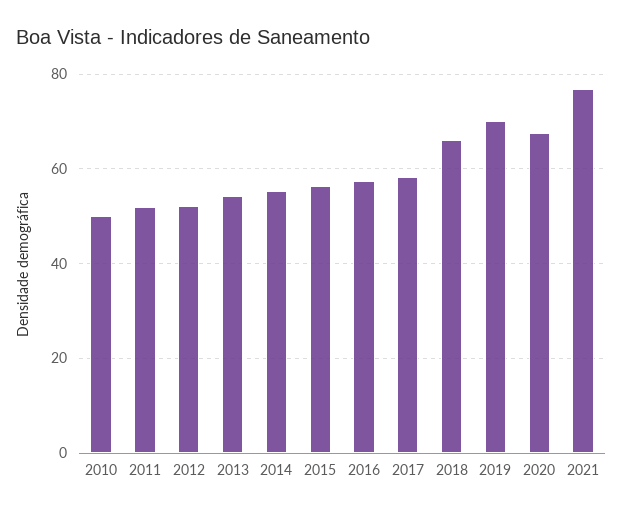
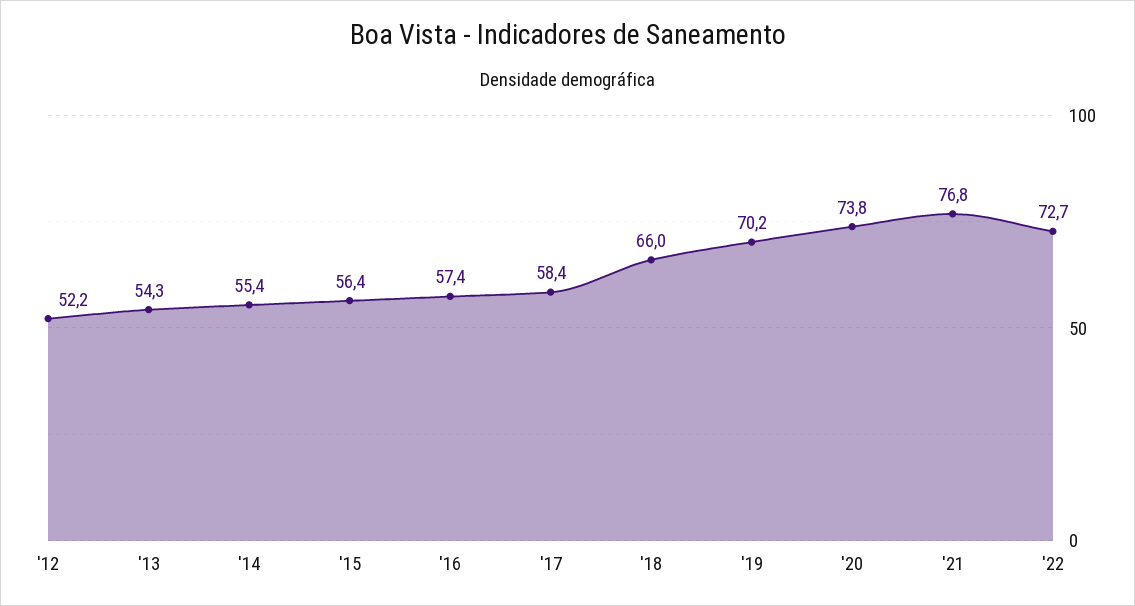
2010: 50 -> none
2011: 52 -> none
2020: 68 -> 73.8
'22: none -> 72.7

